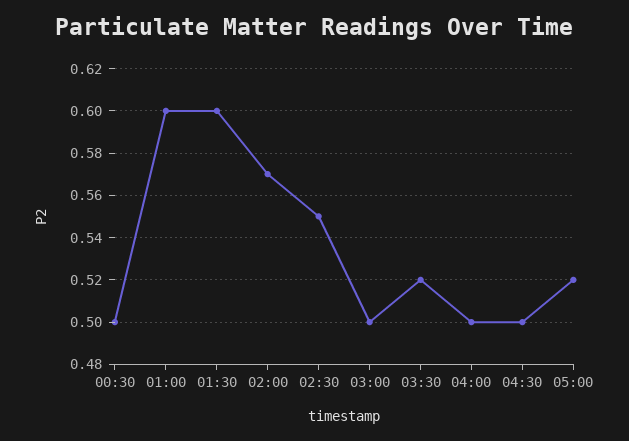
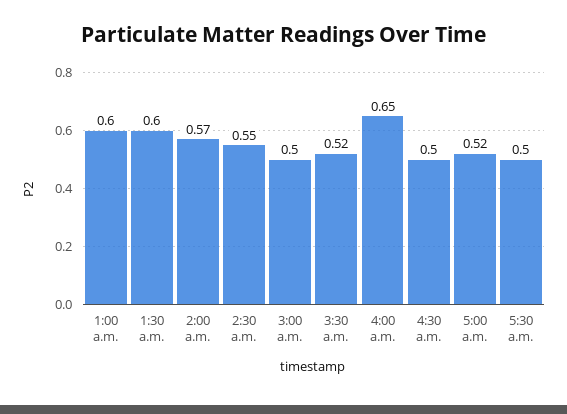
00:30: 0.5 -> none
04:00: 0.5 -> 0.65
5:30 a.m.: none -> 0.5

